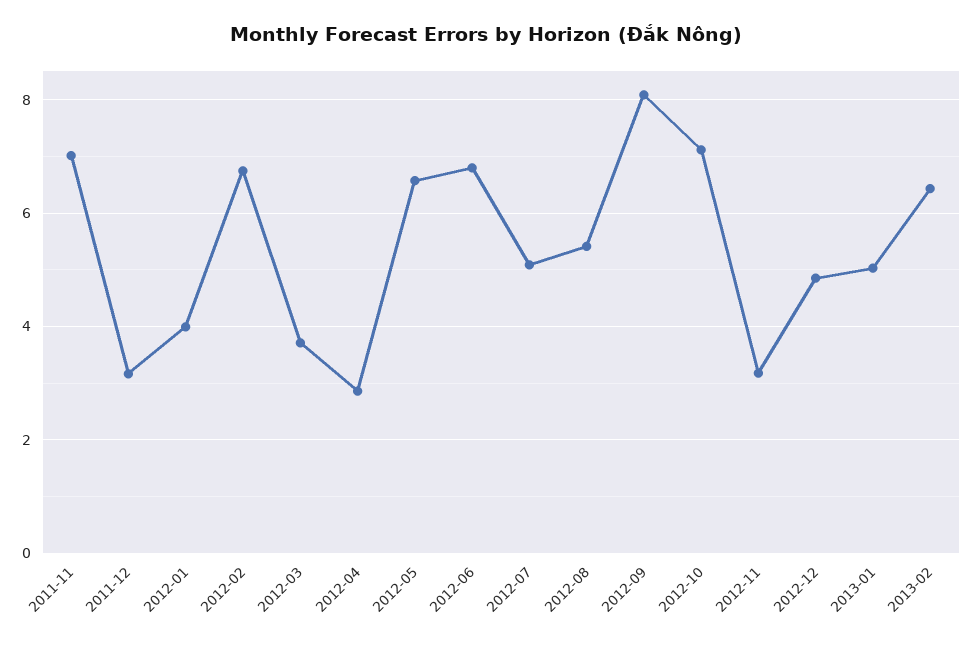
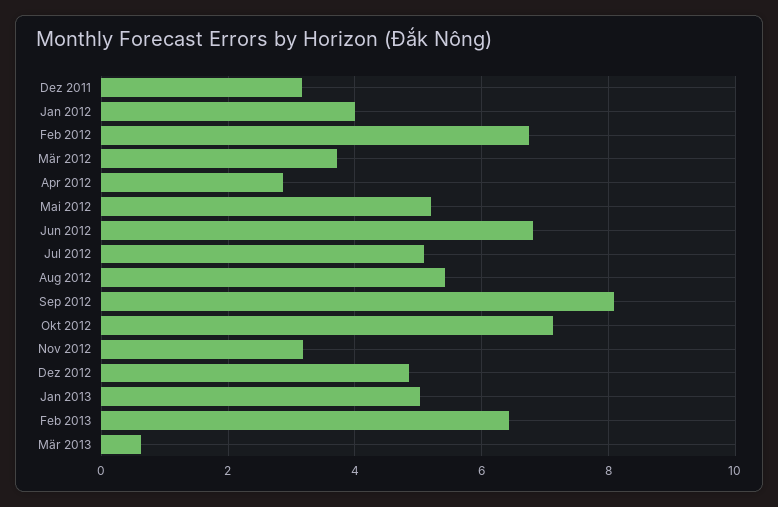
2011-11: 7 -> none
2012-05: 6.6 -> 5.2
Mär 2013: none -> 0.6

